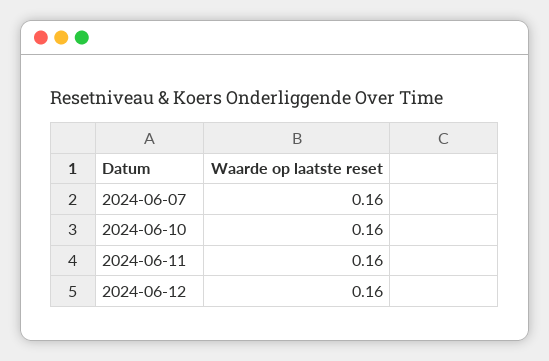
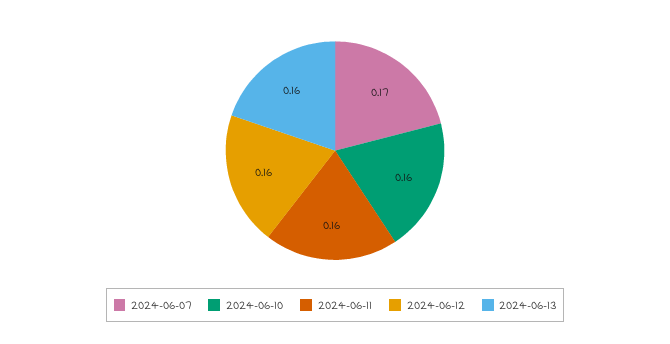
2024-06-07: 0.16 -> 0.17
2024-06-13: none -> 0.16

